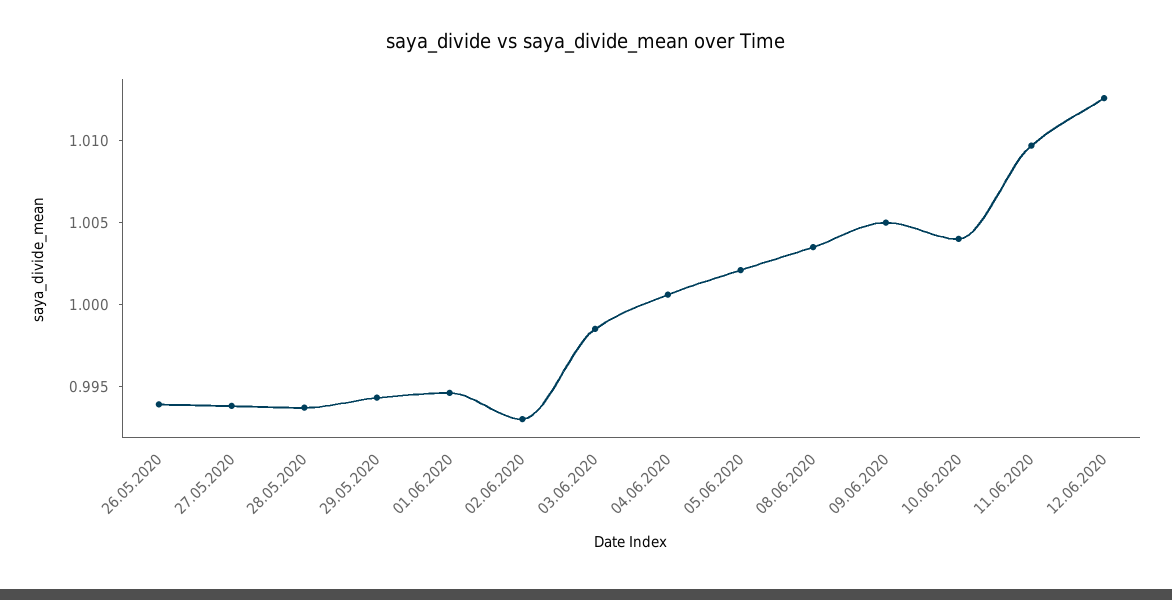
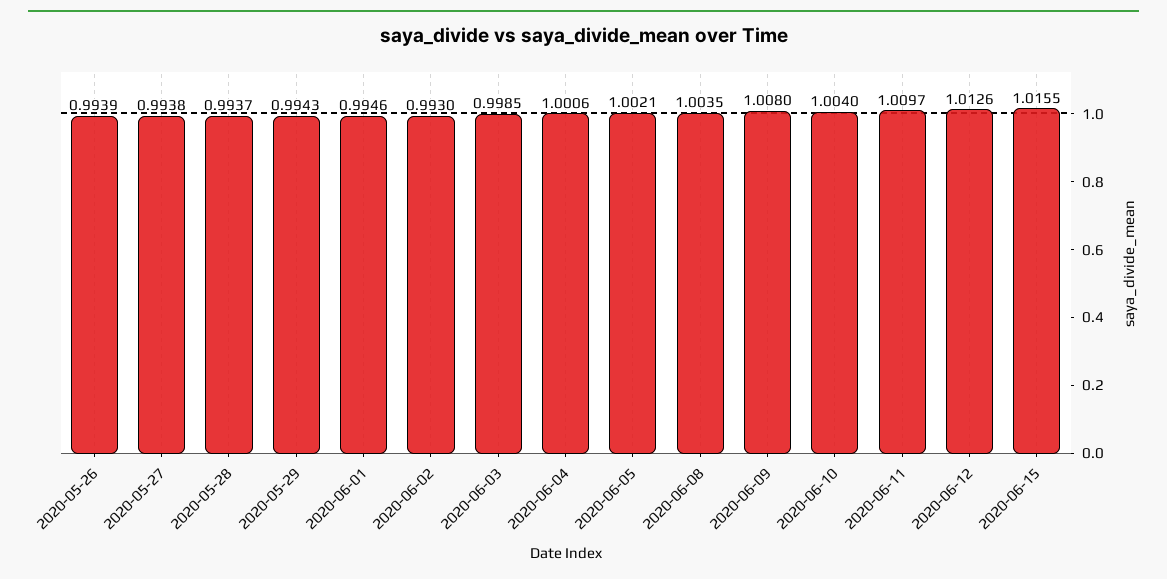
09.06.2020: 1.005 -> 1.008
2020-06-15: none -> 1.0155

